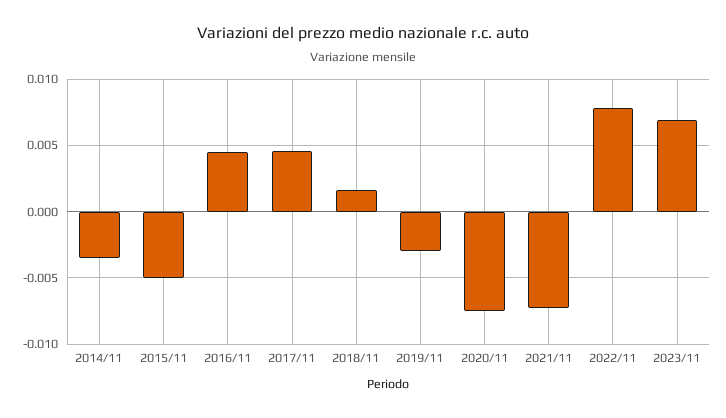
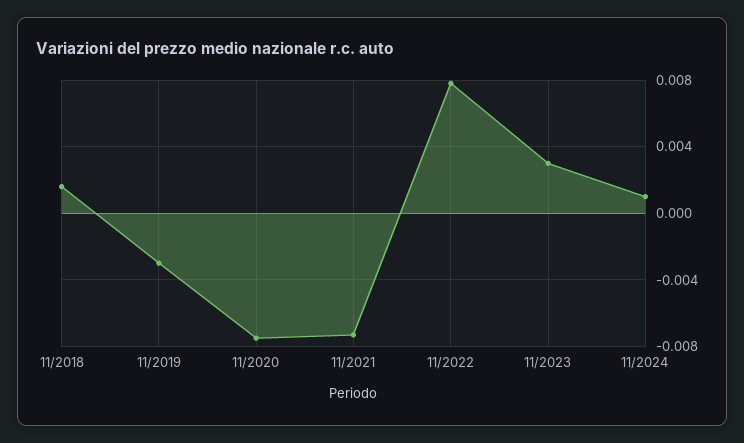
2014/11: -0.0035 -> none
2015/11: -0.005 -> none
2016/11: 0.0045 -> none
2017/11: 0.0045 -> none
2023/11: 0.007 -> 0.003
11/2024: none -> 0.001

